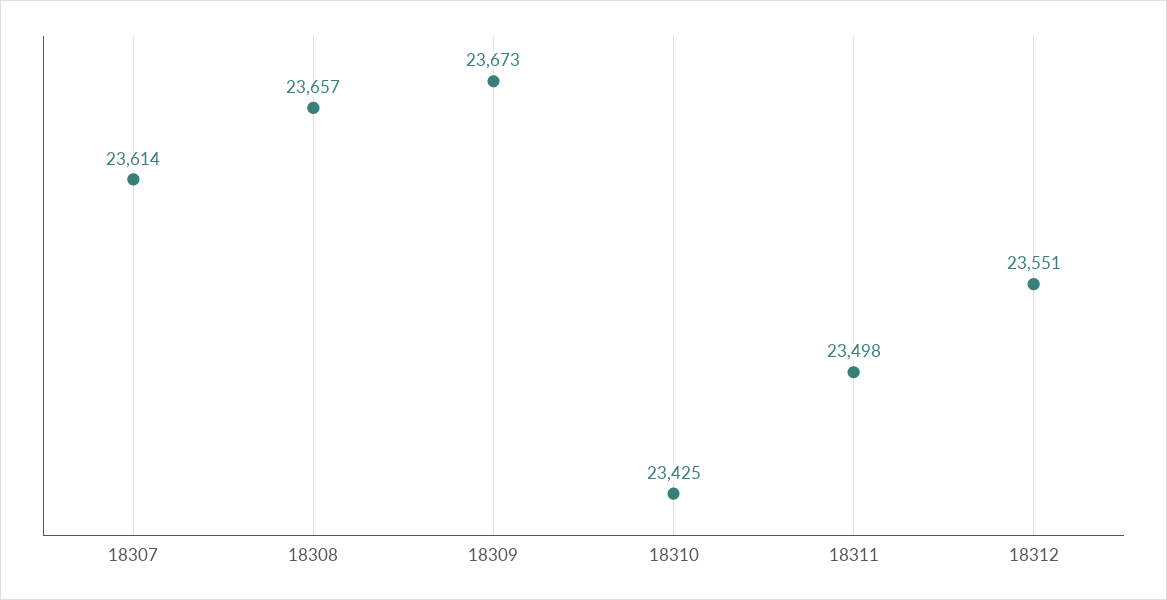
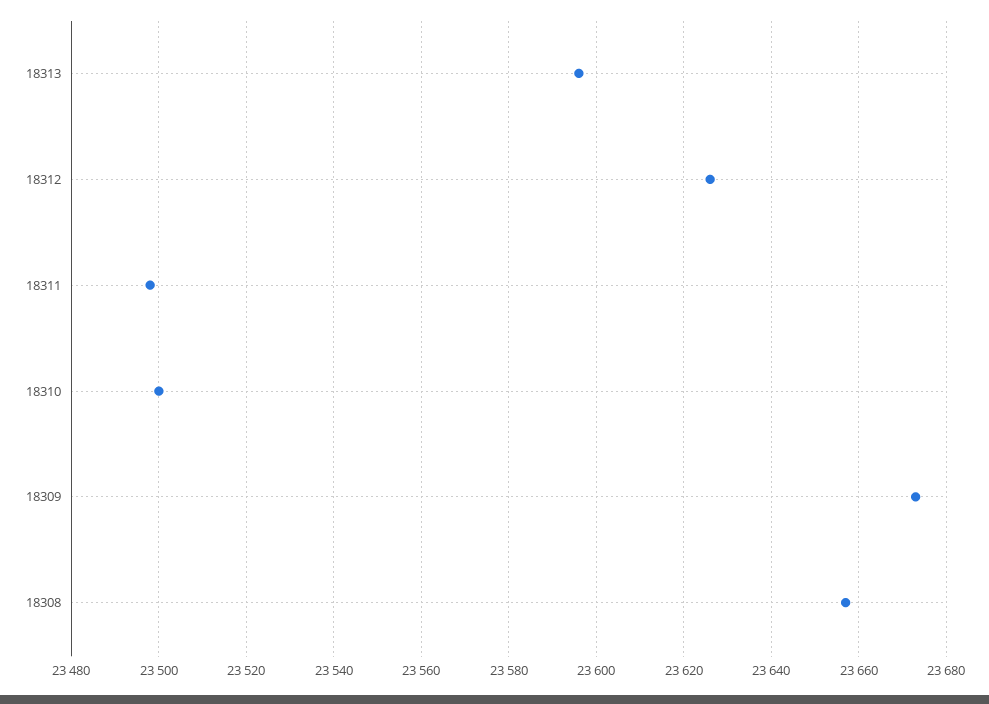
18307: 23614 -> none
18310: 23425 -> 23500
18312: 23551 -> 23625
18313: none -> 23595

